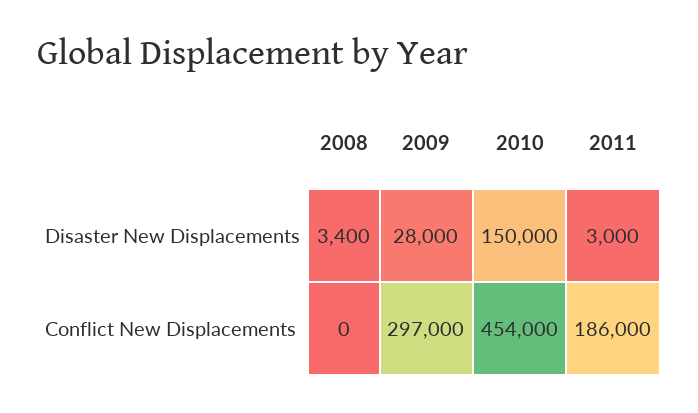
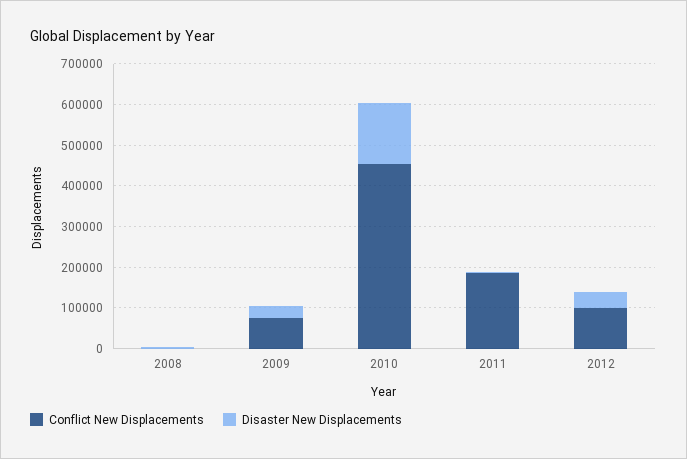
Conflict New Displacements, 2009: 297000 -> 80000
Conflict New Displacements, 2012: none -> 100000
Disaster New Displacements, 2012: none -> 40000

